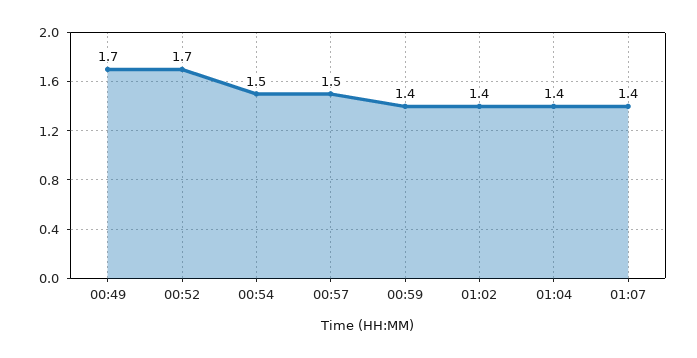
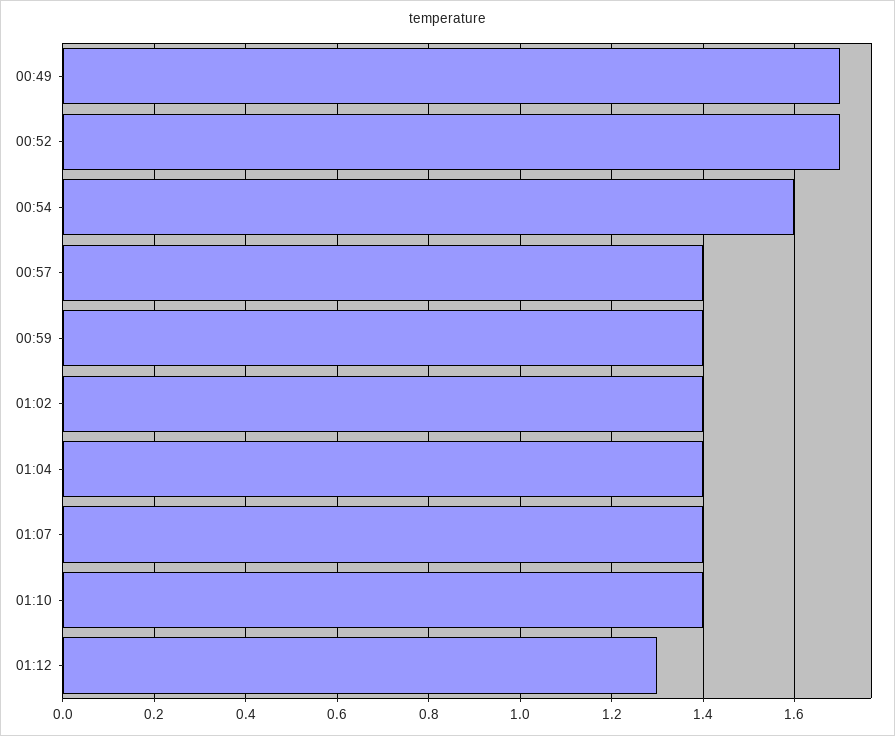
00:54: 1.5 -> 1.6
00:57: 1.5 -> 1.4
01:10: none -> 1.4
01:12: none -> 1.3

